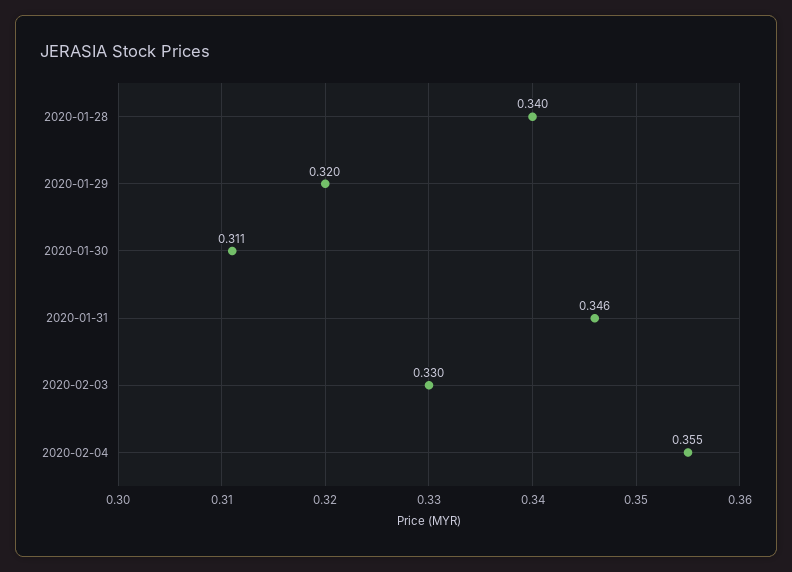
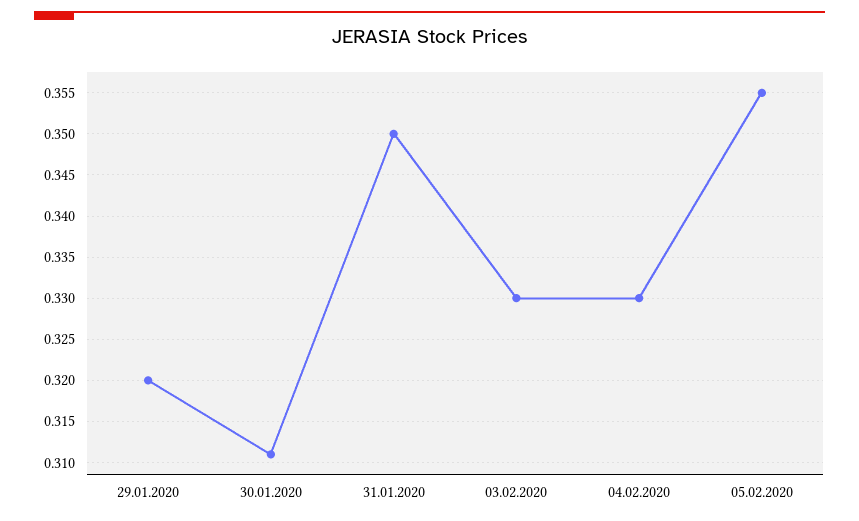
2020-01-28: 0.34 -> none
2020-01-31: 0.346 -> 0.35
2020-02-04: 0.355 -> 0.33
05.02.2020: none -> 0.355

